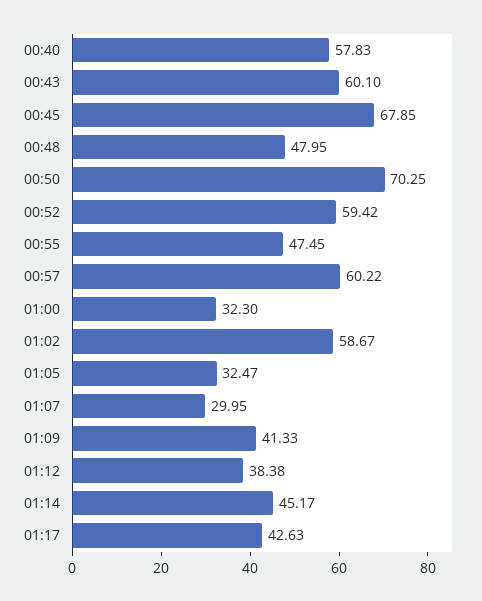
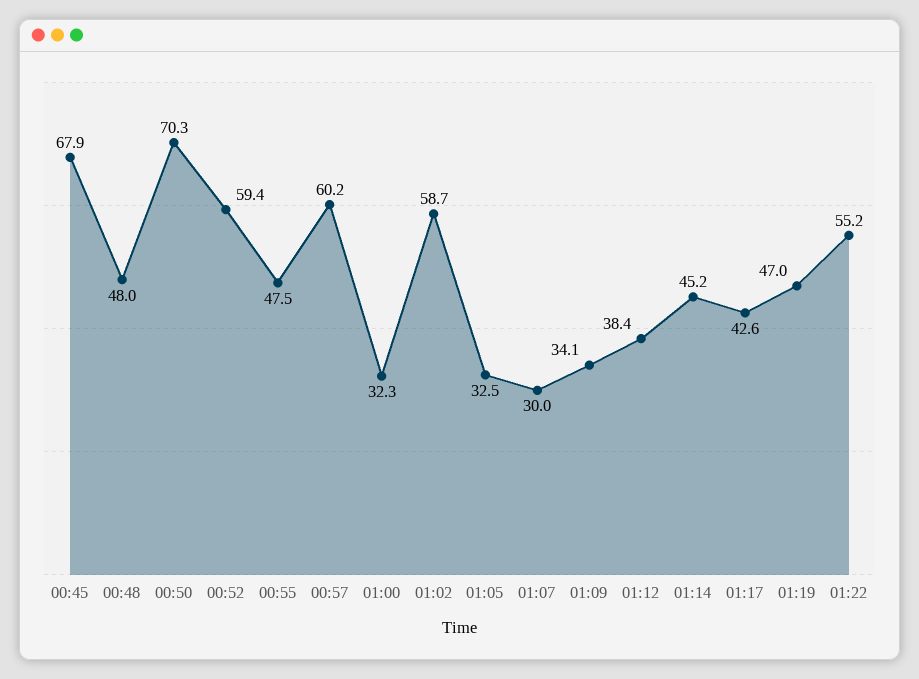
00:40: 57.83 -> none
00:43: 60.1 -> none
01:09: 41.33 -> 34.1
01:19: none -> 47
01:22: none -> 55.2

